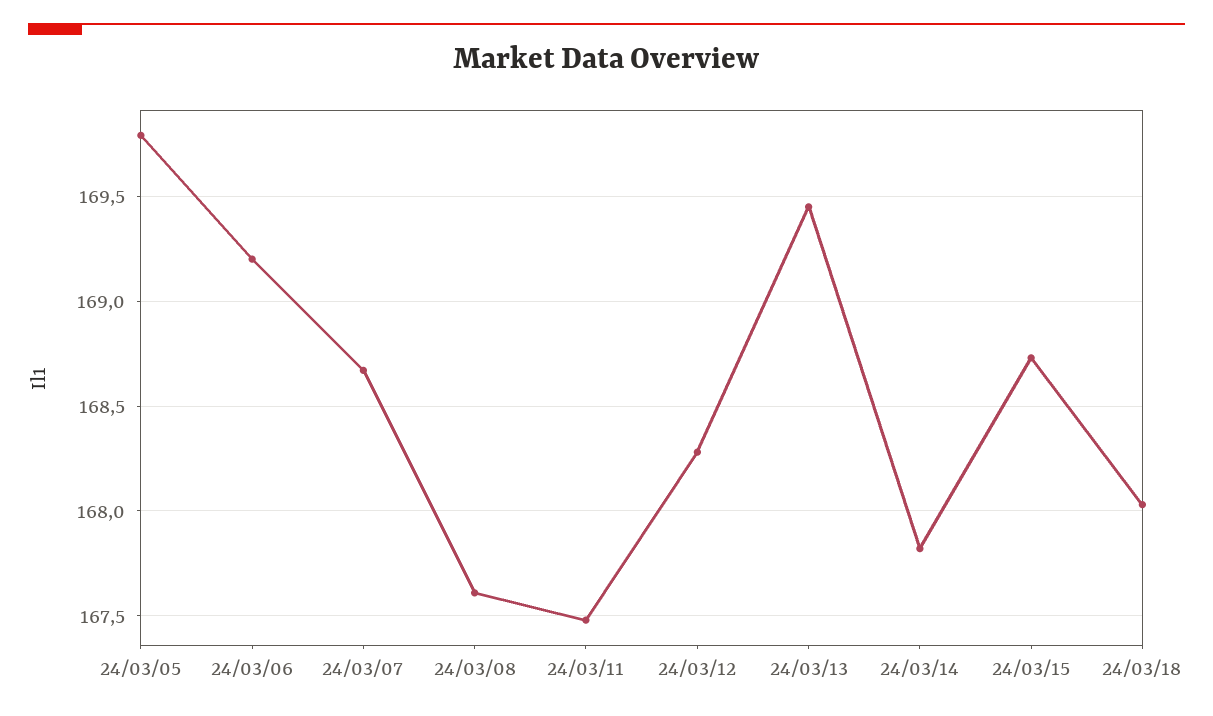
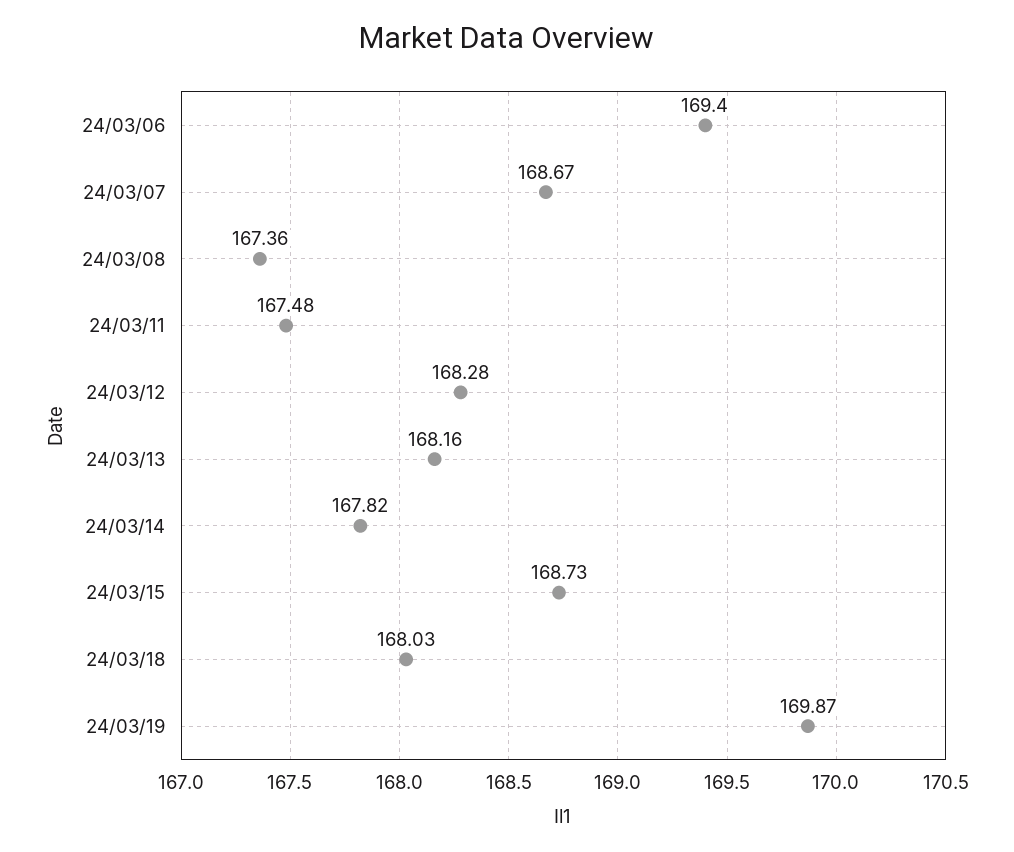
24/03/05: 169.8 -> none
24/03/06: 169.2 -> 169.4
24/03/08: 167.6 -> 167.36
24/03/13: 169.45 -> 168.16
24/03/19: none -> 169.87

